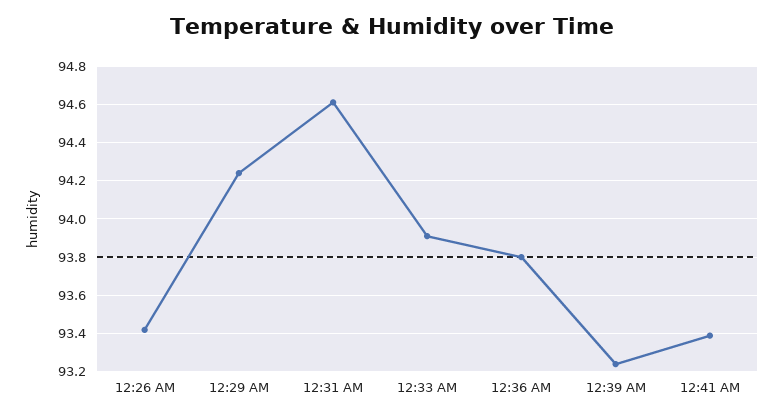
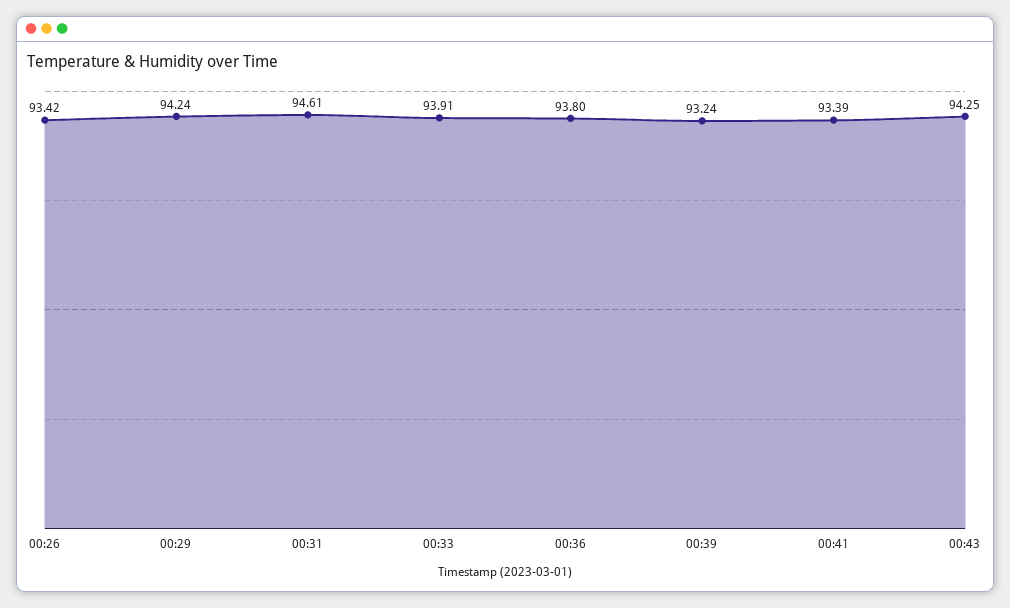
00:43: none -> 94.25

